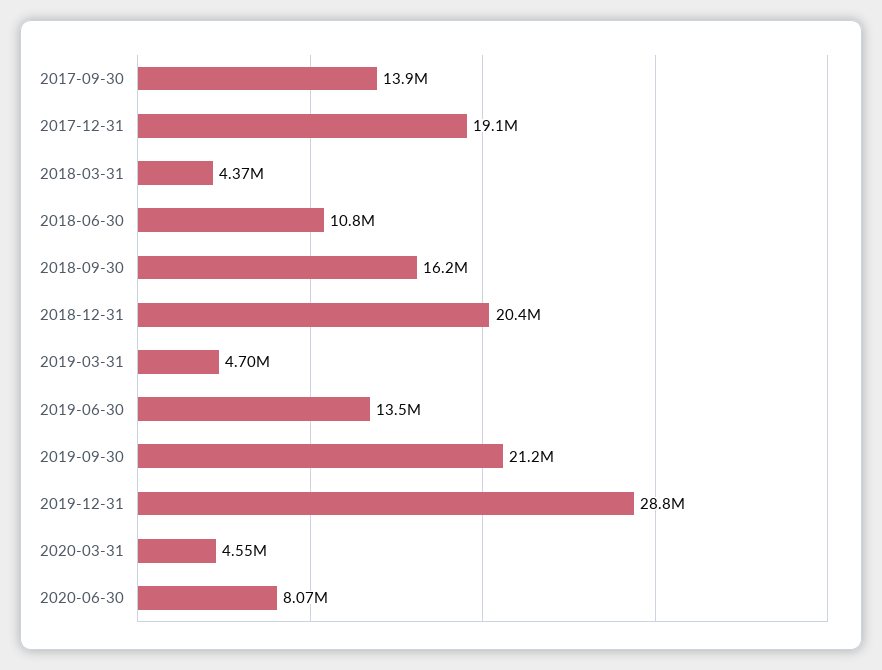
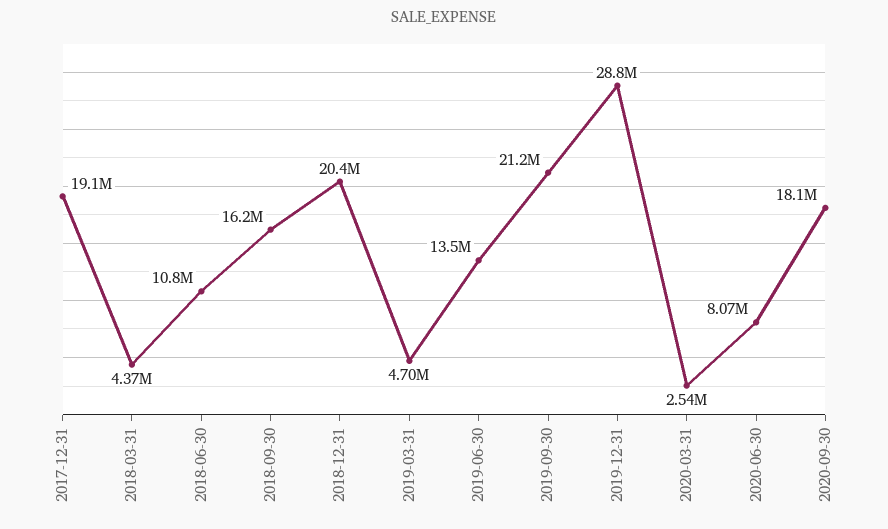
2017-09-30: 13900000 -> none
2020-03-31: 4550000 -> 2540000
2020-09-30: none -> 18100000

